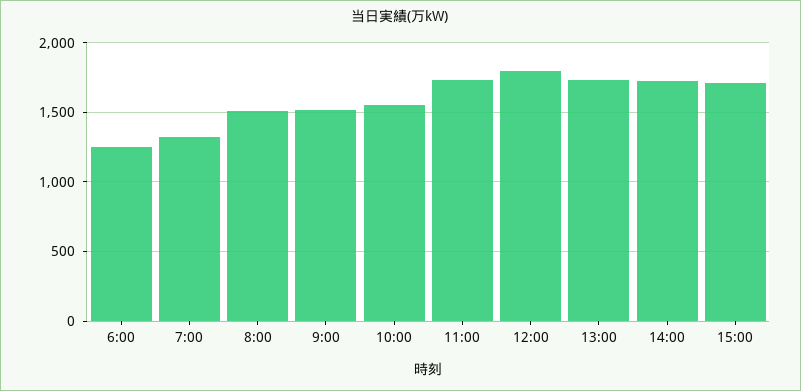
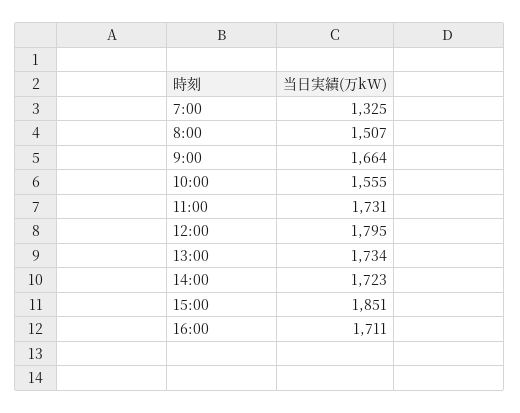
6:00: 1250 -> none
9:00: 1500 -> 1664
15:00: 1700 -> 1851
16:00: none -> 1711

